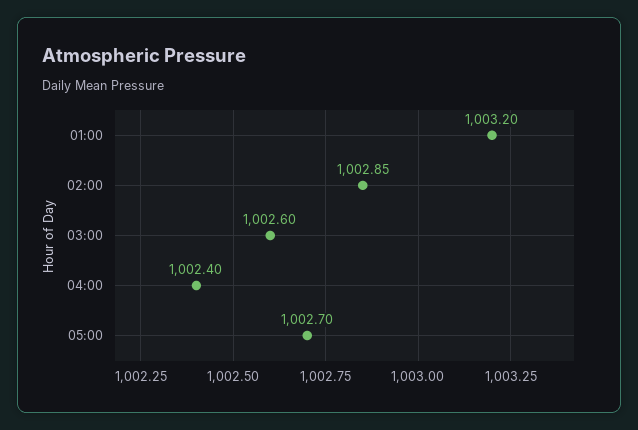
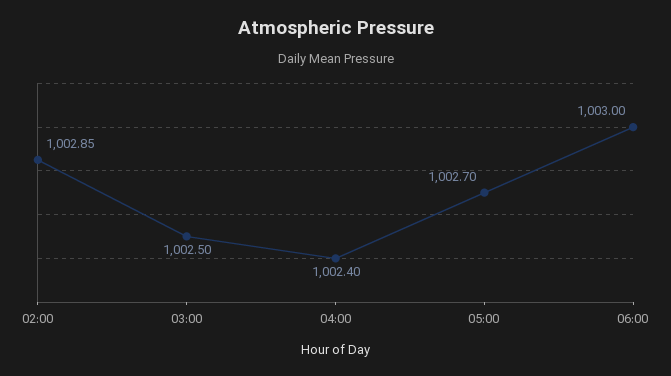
01:00: 1003.2 -> none
03:00: 1002.6 -> 1002.5
06:00: none -> 1003

